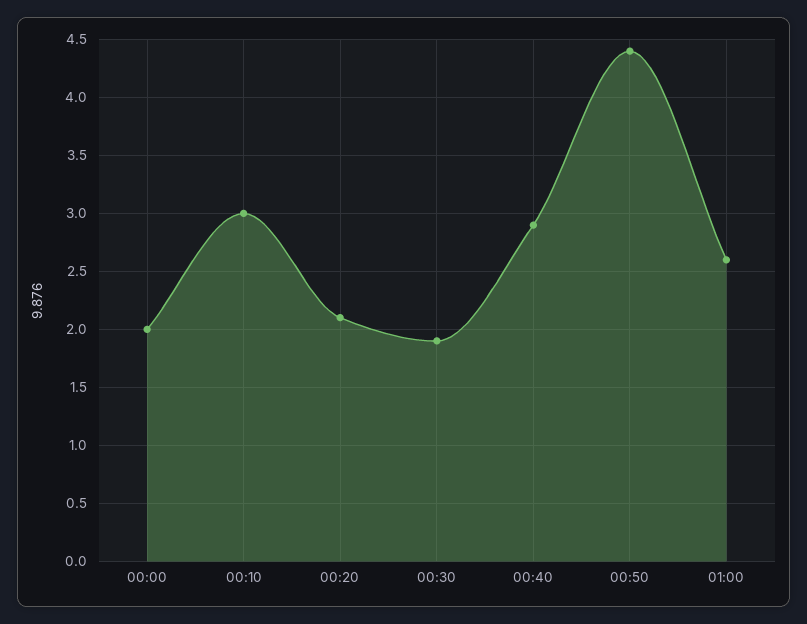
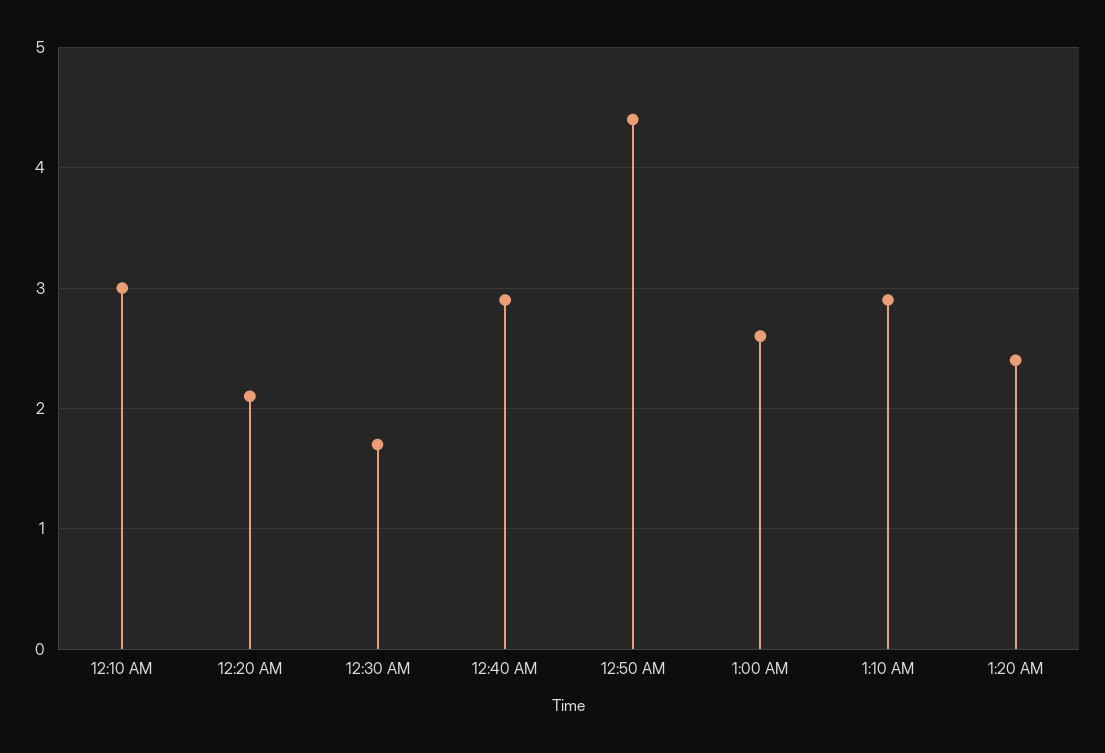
00:00: 2 -> none
00:30: 1.9 -> 1.7
1:10 AM: none -> 2.9
1:20 AM: none -> 2.4

